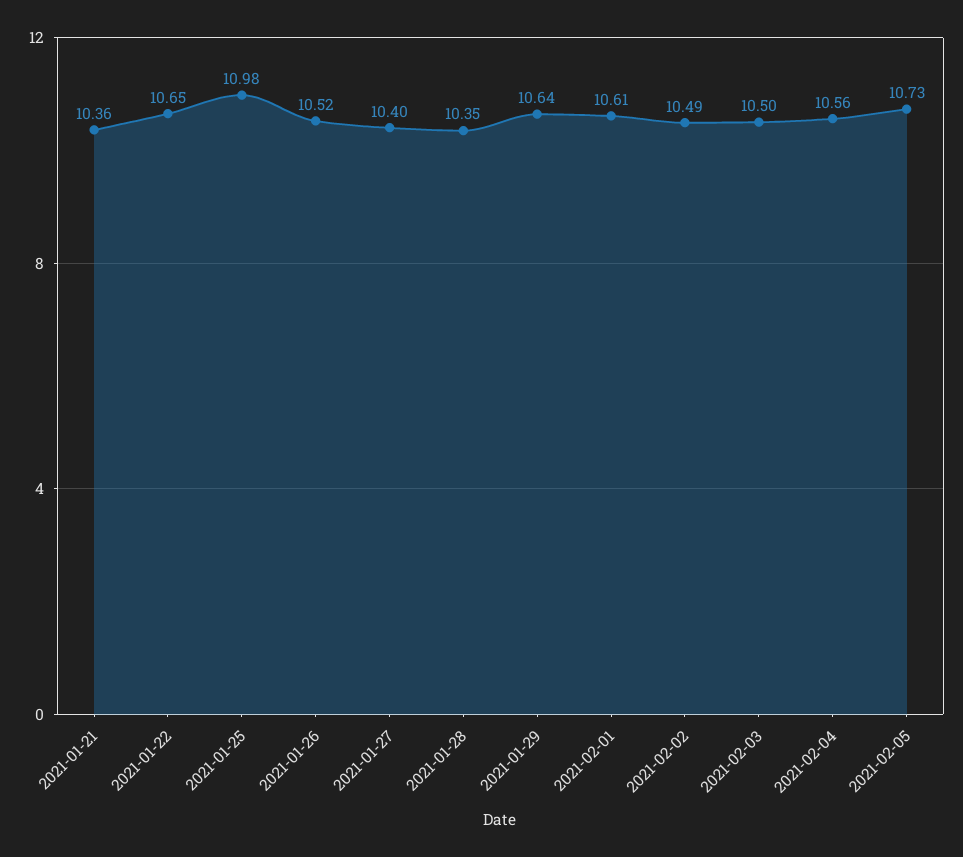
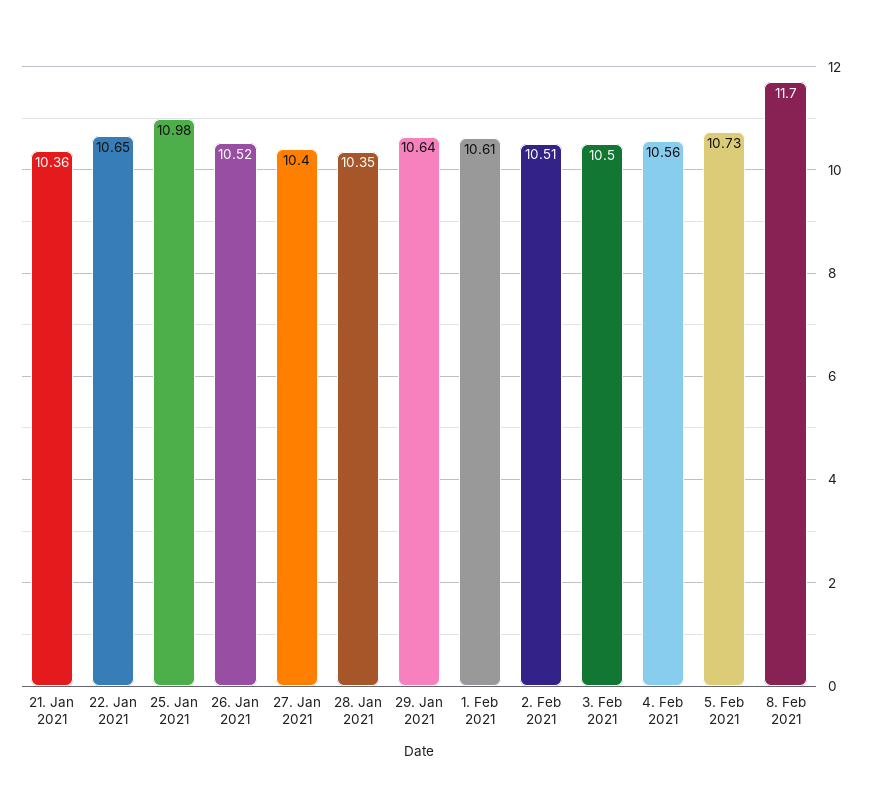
2021-02-02: 10.49 -> 10.51
8. Feb 2021: none -> 11.7

